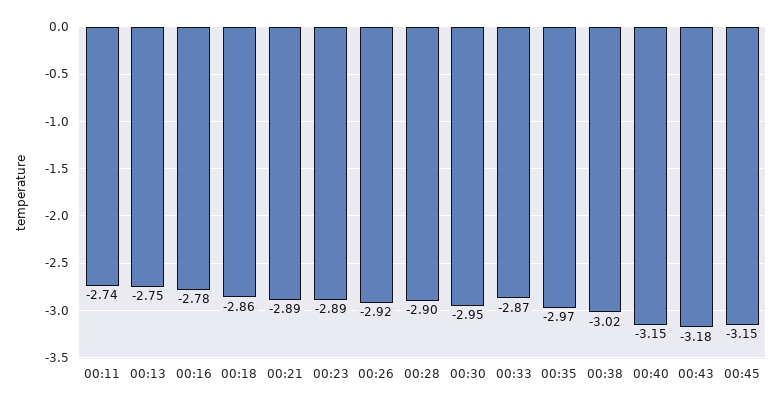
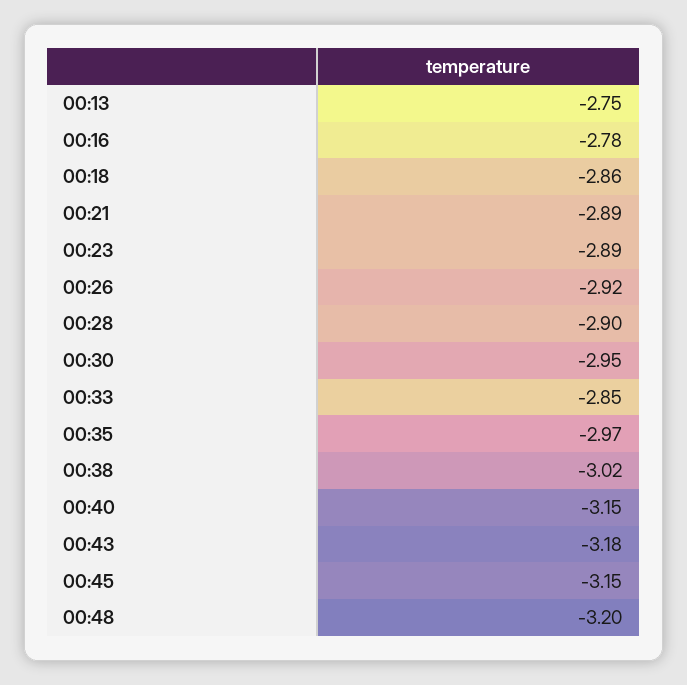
00:11: -2.74 -> none
00:33: -2.87 -> -2.85
00:48: none -> -3.2

